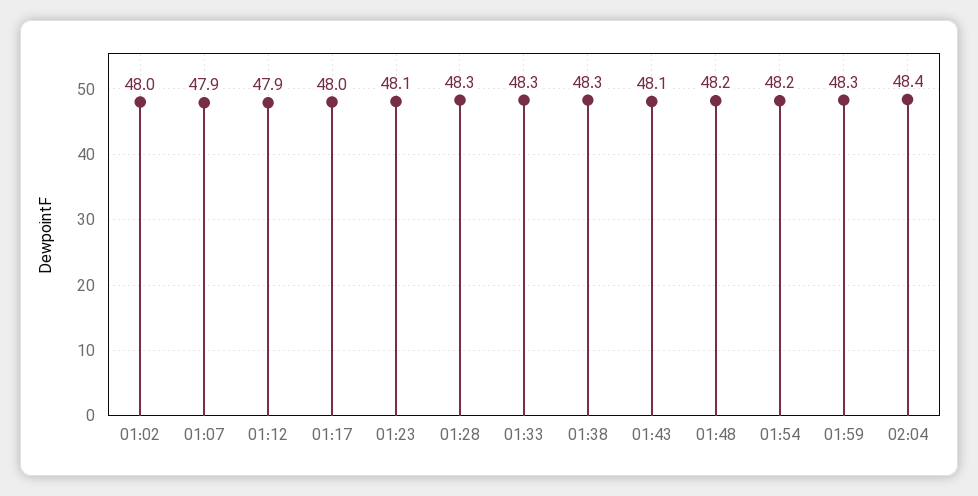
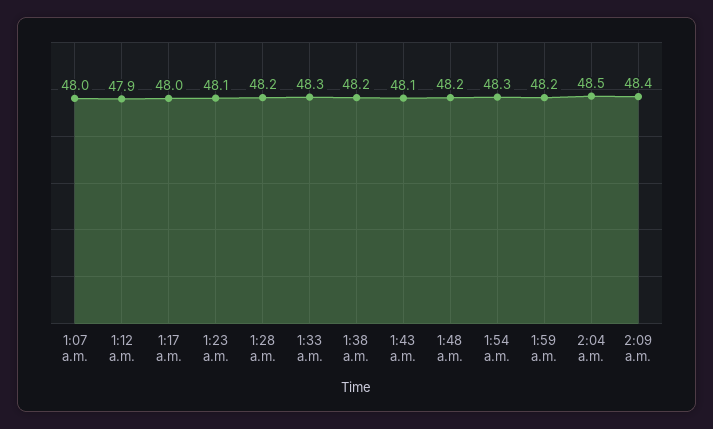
01:02: 48 -> none
01:07: 47.9 -> 48
01:28: 48.3 -> 48.2
01:38: 48.3 -> 48.2
01:54: 48.2 -> 48.3
01:59: 48.3 -> 48.2
02:04: 48.4 -> 48.5
2:09 a.m.: none -> 48.4

